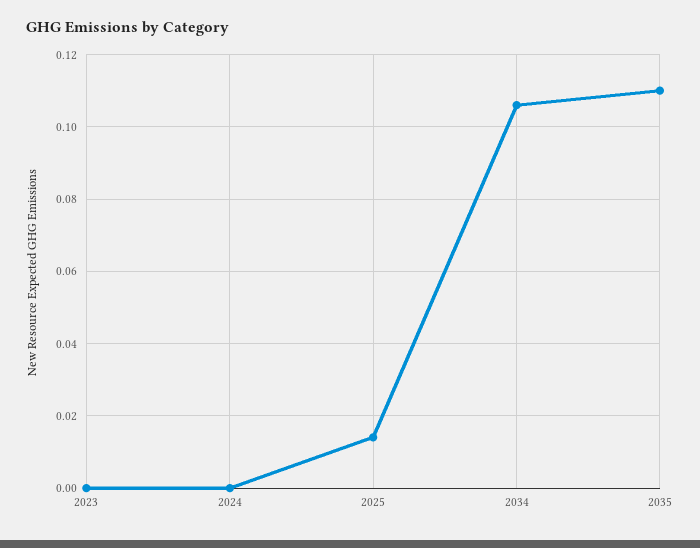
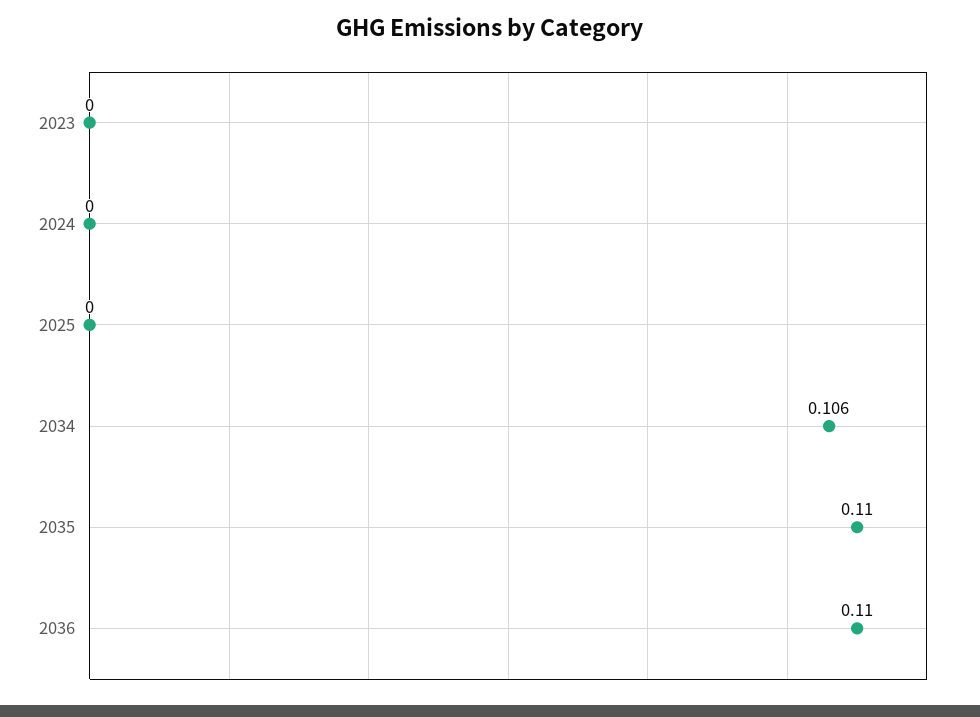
2025: 0.015 -> 0
2036: none -> 0.11

